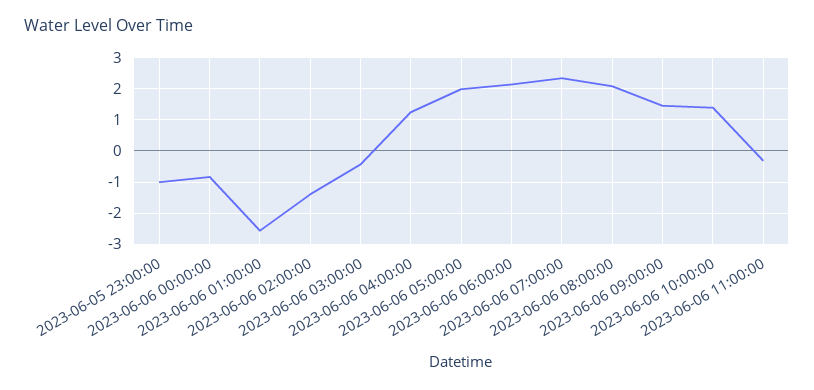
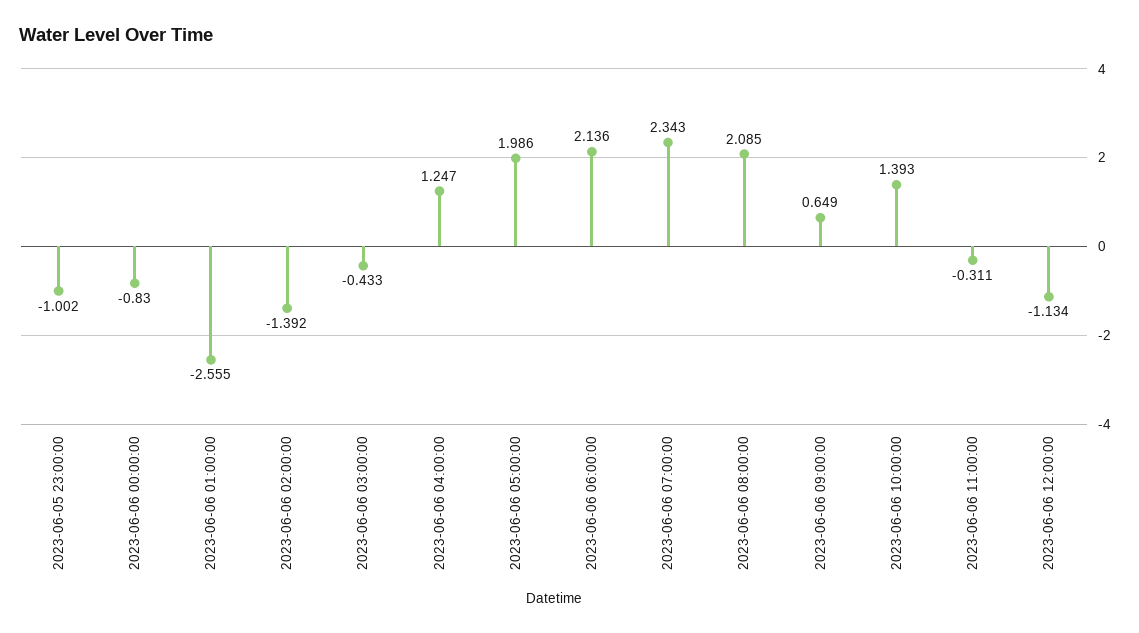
2023-06-06 09:00:00: 1.4 -> 0.649
2023-06-06 12:00:00: none -> -1.134

